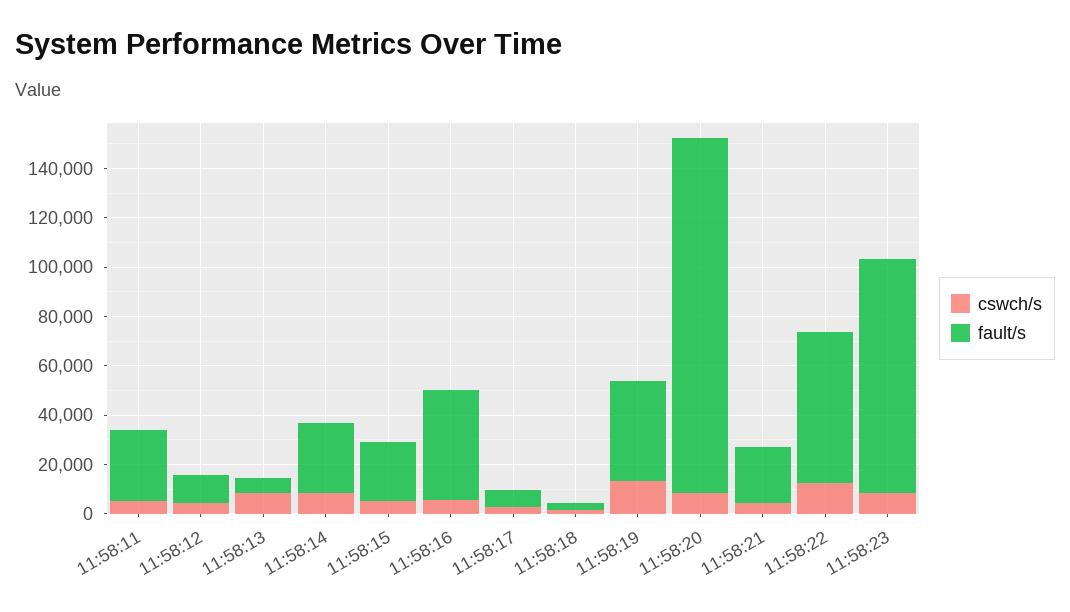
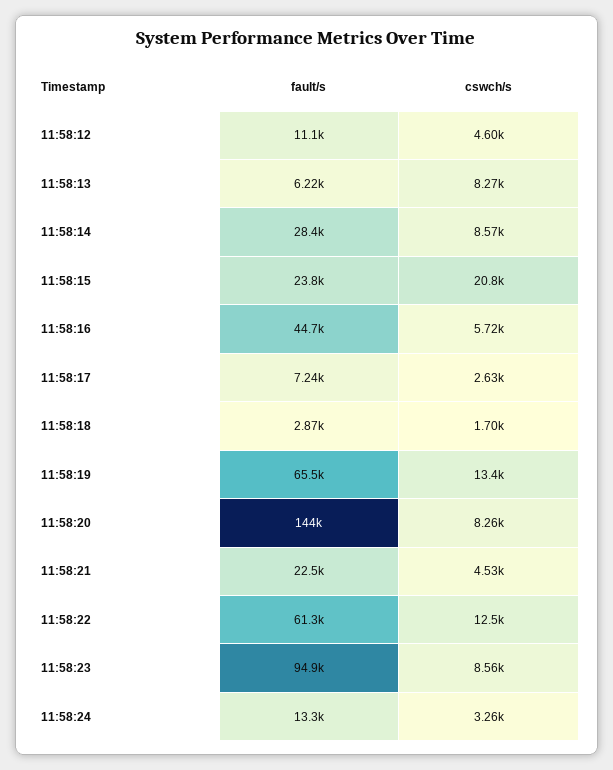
cswch/s, 11:58:11: 5000 -> none
fault/s, 11:58:11: 30000 -> none
cswch/s, 11:58:15: 5000 -> 20800
fault/s, 11:58:19: 40000 -> 65500
fault/s, 11:58:24: none -> 13300
cswch/s, 11:58:24: none -> 3260

